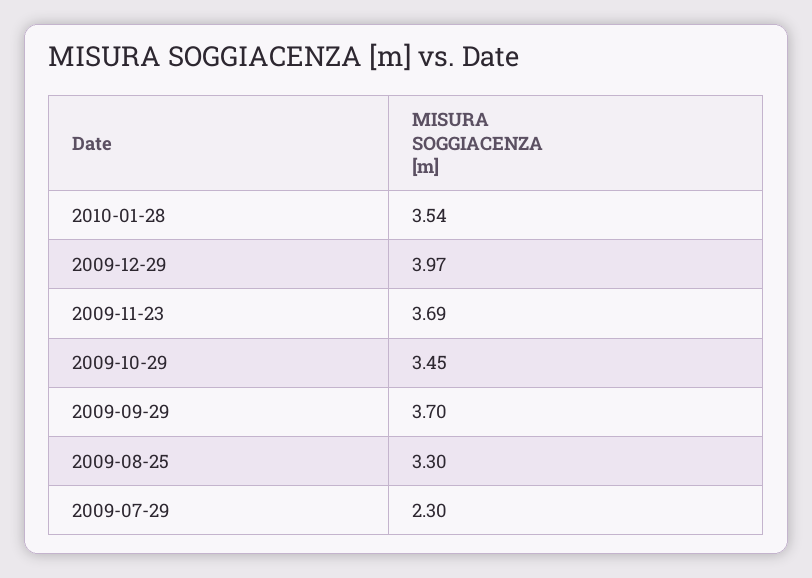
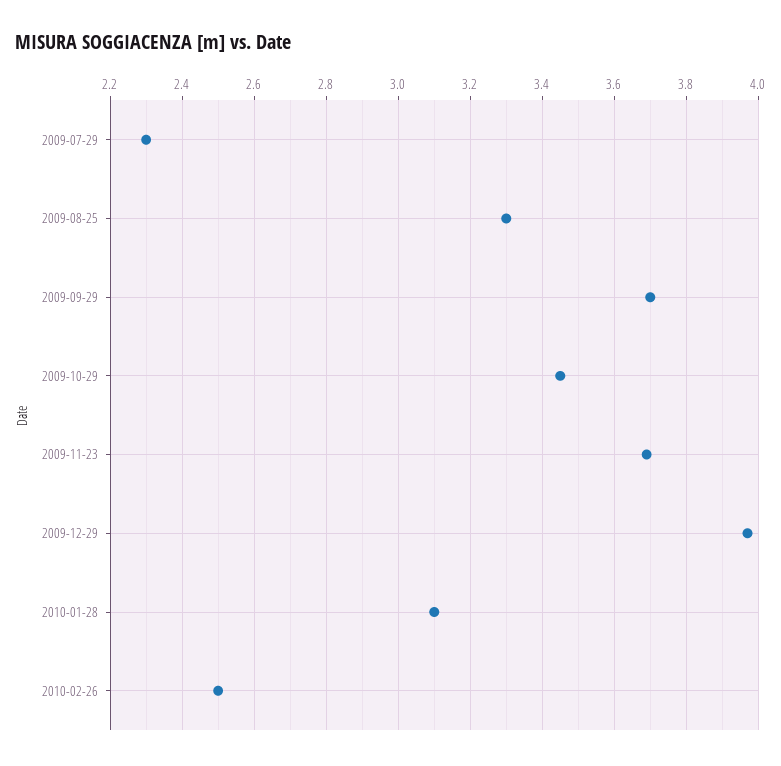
2010-01-28: 3.54 -> 3.1
2010-02-26: none -> 2.5

